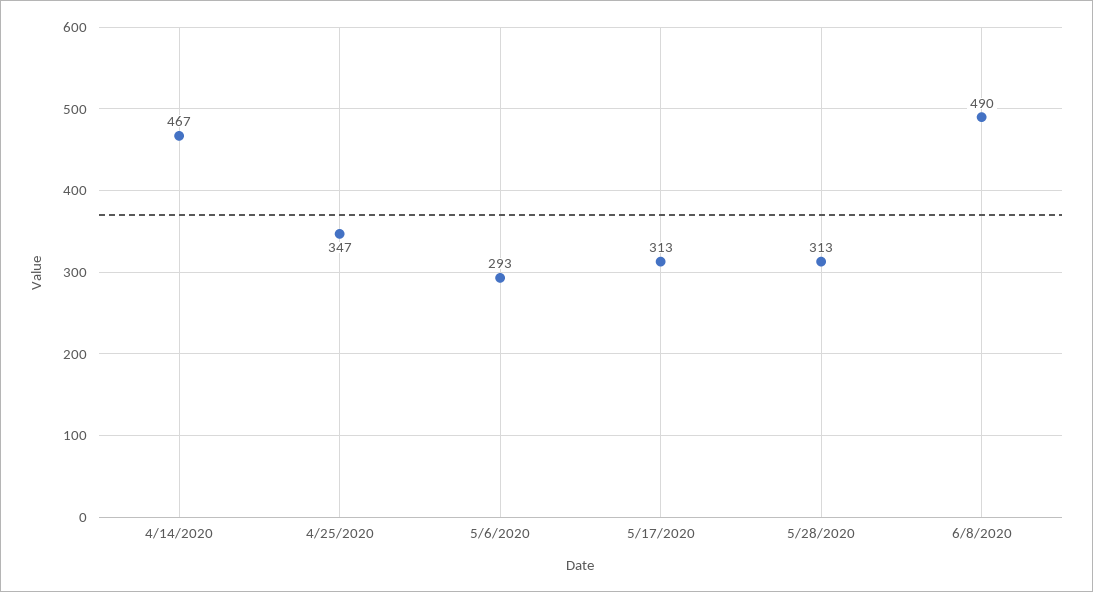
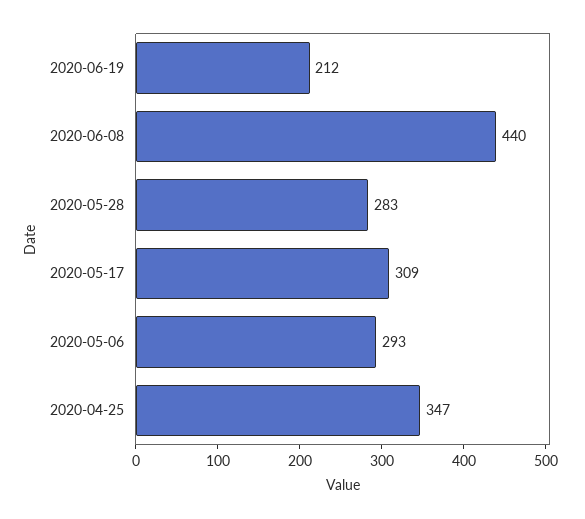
4/14/2020: 467 -> none
5/17/2020: 313 -> 309
5/28/2020: 313 -> 283
6/8/2020: 490 -> 440
2020-06-19: none -> 212

